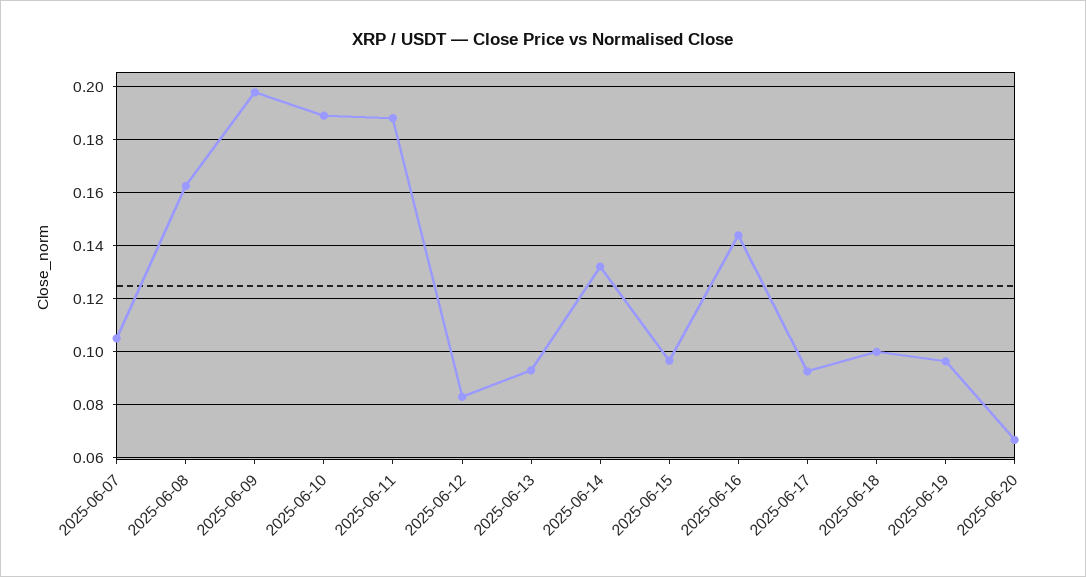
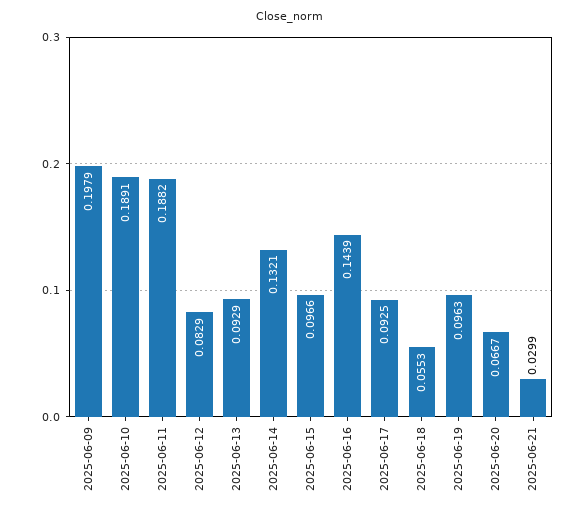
2025-06-07: 0.105 -> none
2025-06-08: 0.1625 -> none
2025-06-18: 0.1 -> 0.0553
2025-06-21: none -> 0.0299

